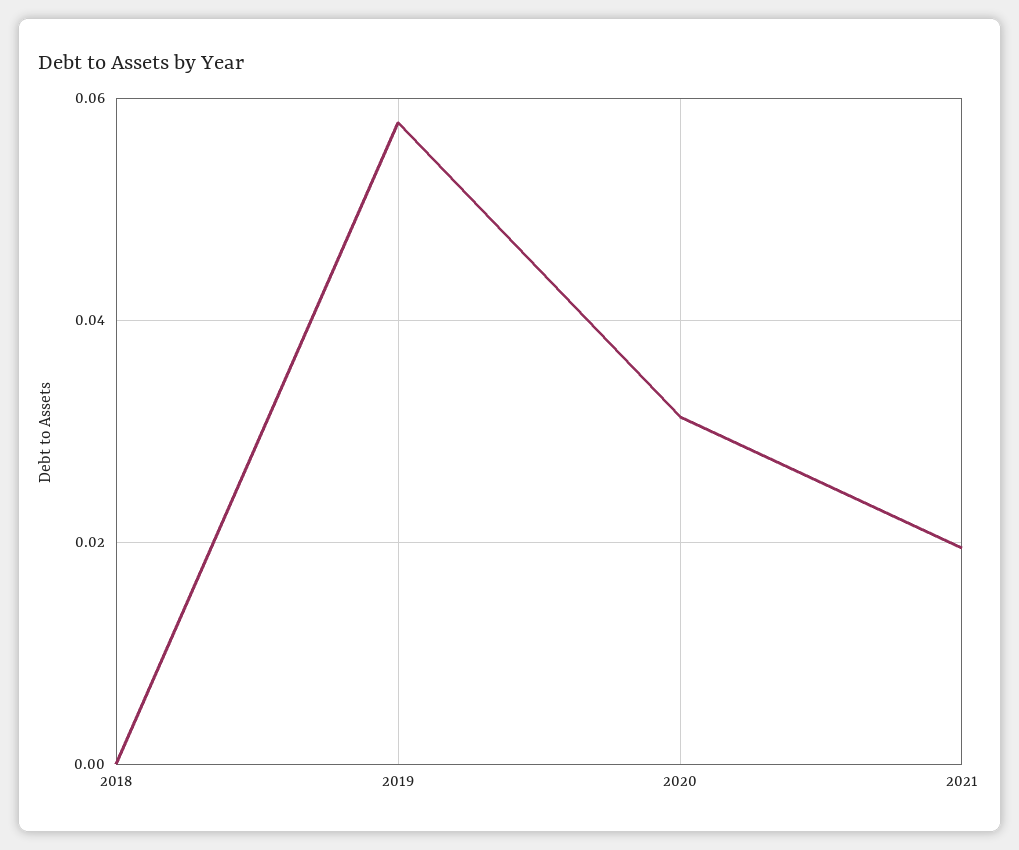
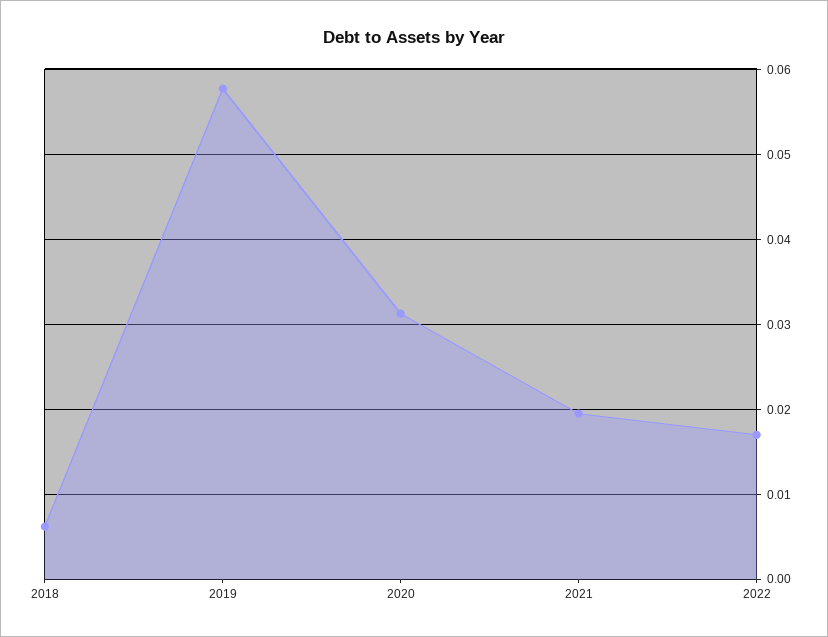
2018: 0 -> 0.006
2022: none -> 0.017

